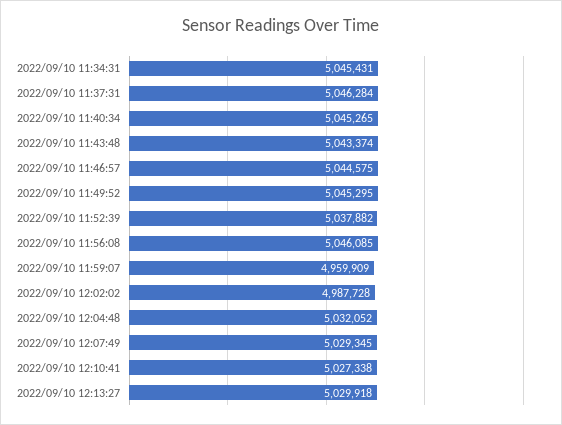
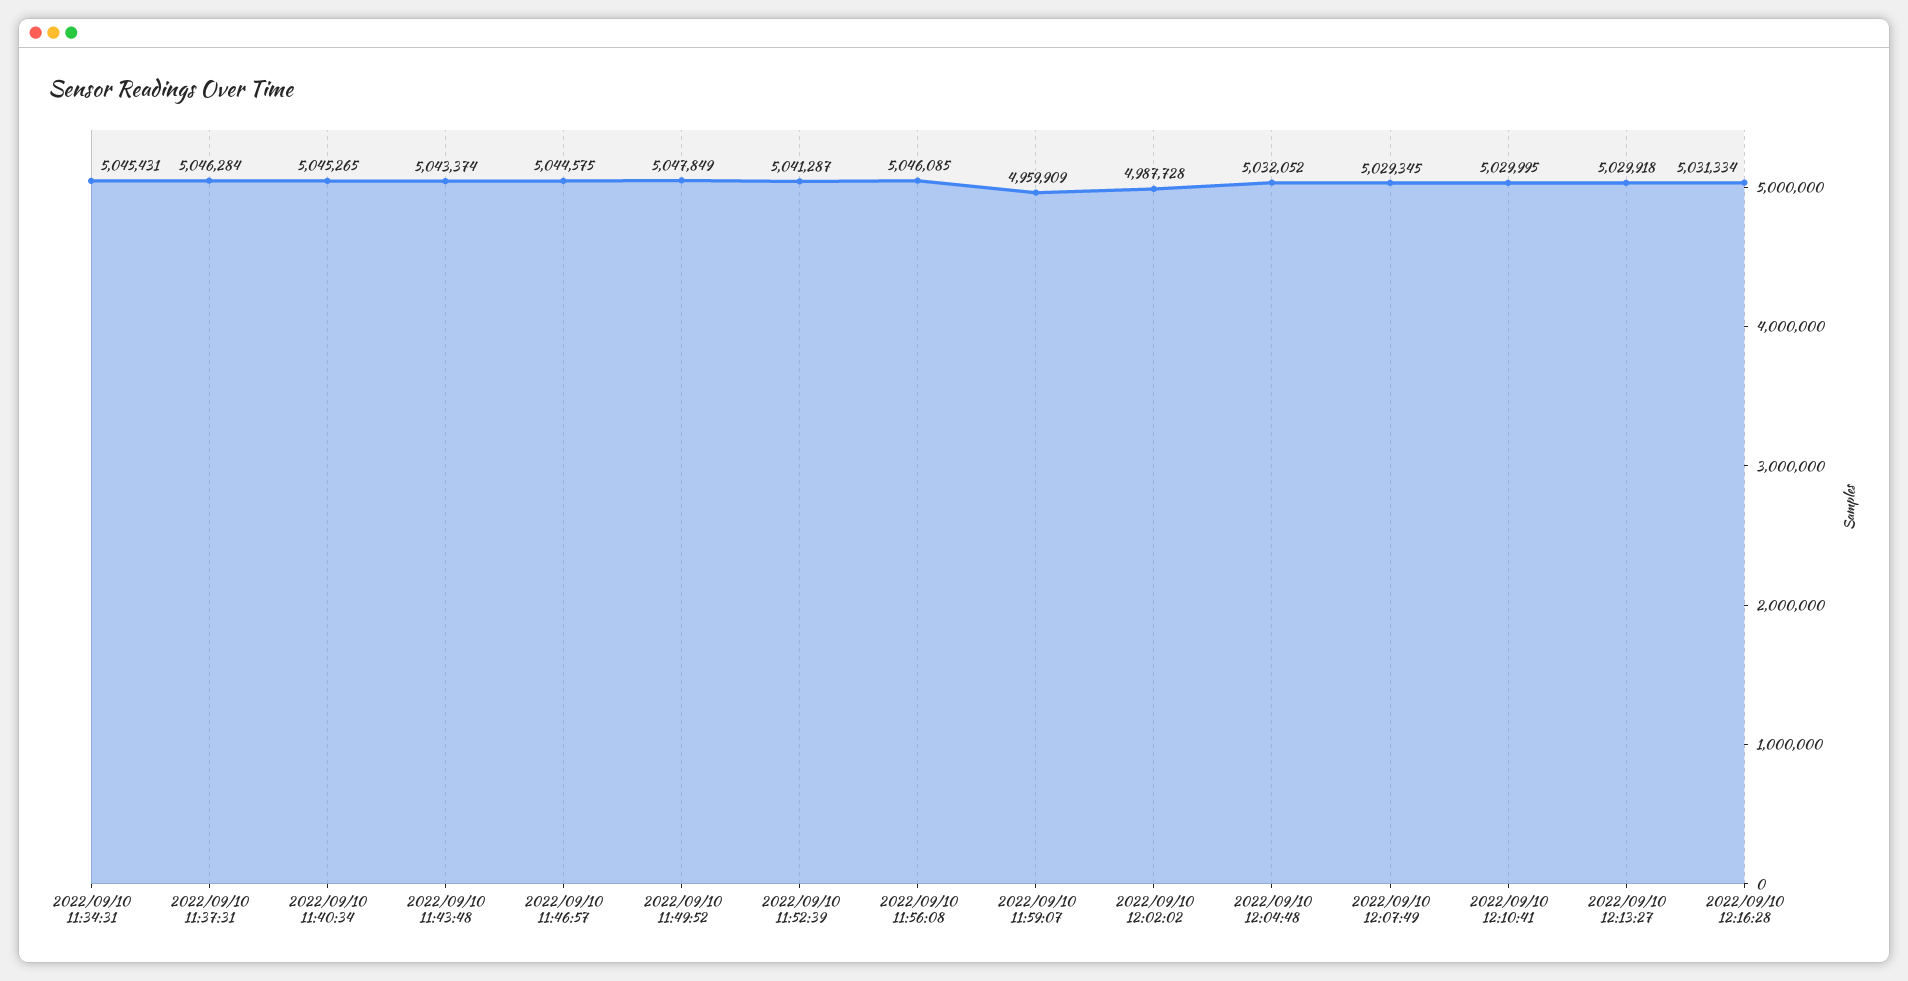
2022/09/10 11:49:52: 5045295 -> 5047849
2022/09/10 11:52:39: 5037882 -> 5041287
2022/09/10 12:10:41: 5027338 -> 5029995
2022/09/10 12:16:28: none -> 5031334

